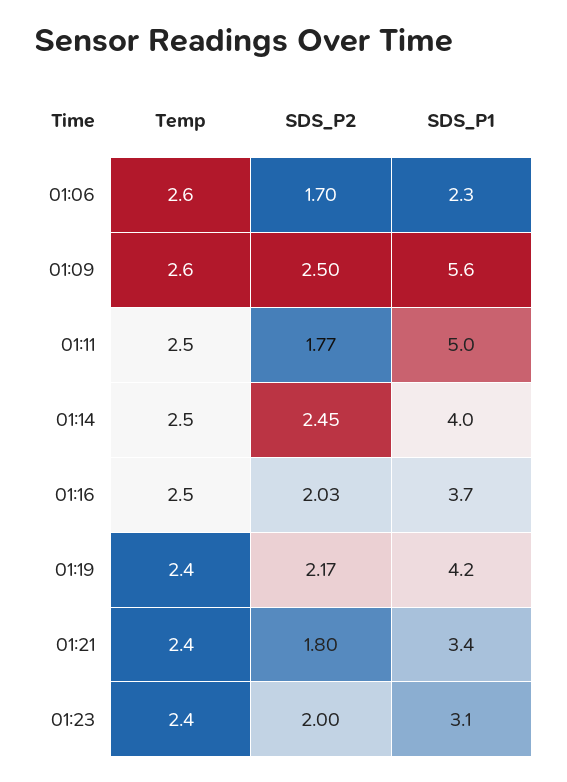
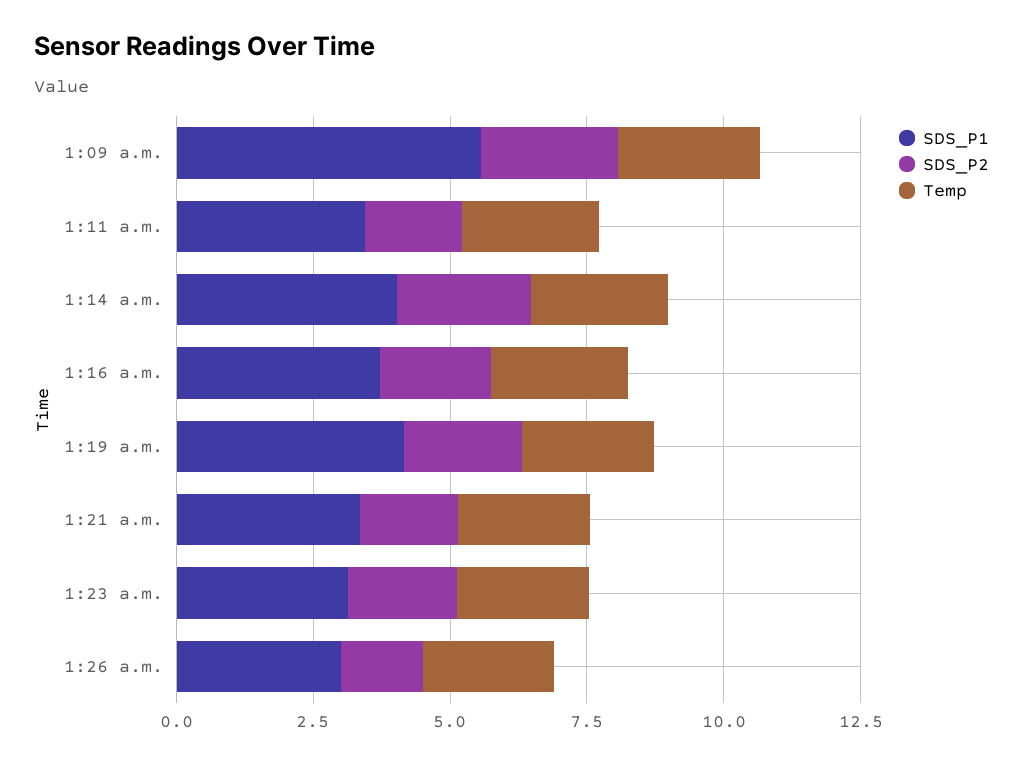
Temp, 01:06: 2.6 -> none
SDS_P2, 01:06: 1.7 -> none
SDS_P1, 01:06: 2.3 -> none
SDS_P1, 01:11: 5 -> 3.5
SDS_P1, 1:26 a.m.: none -> 3
SDS_P2, 1:26 a.m.: none -> 1.5
Temp, 1:26 a.m.: none -> 2.5

